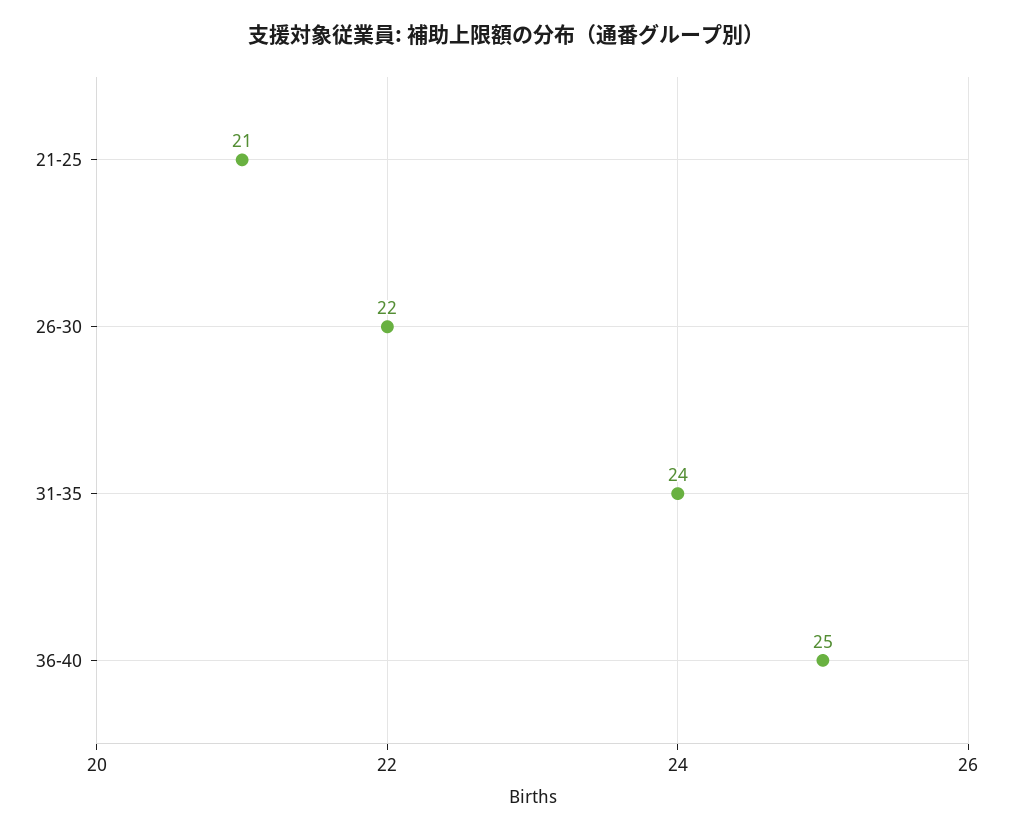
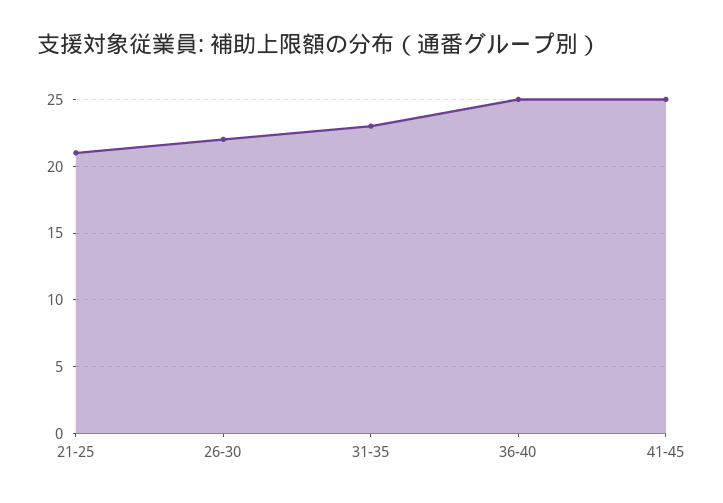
31-35: 24 -> 23
41-45: none -> 25

